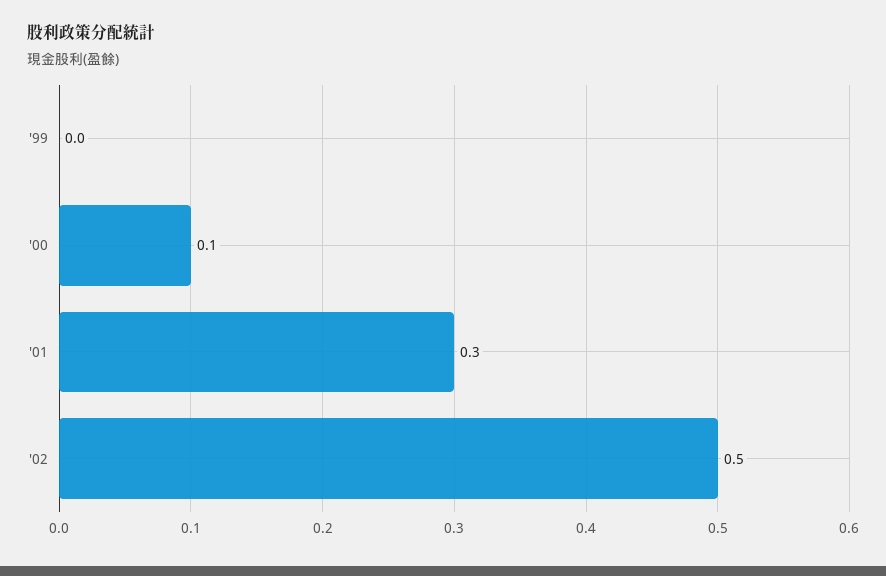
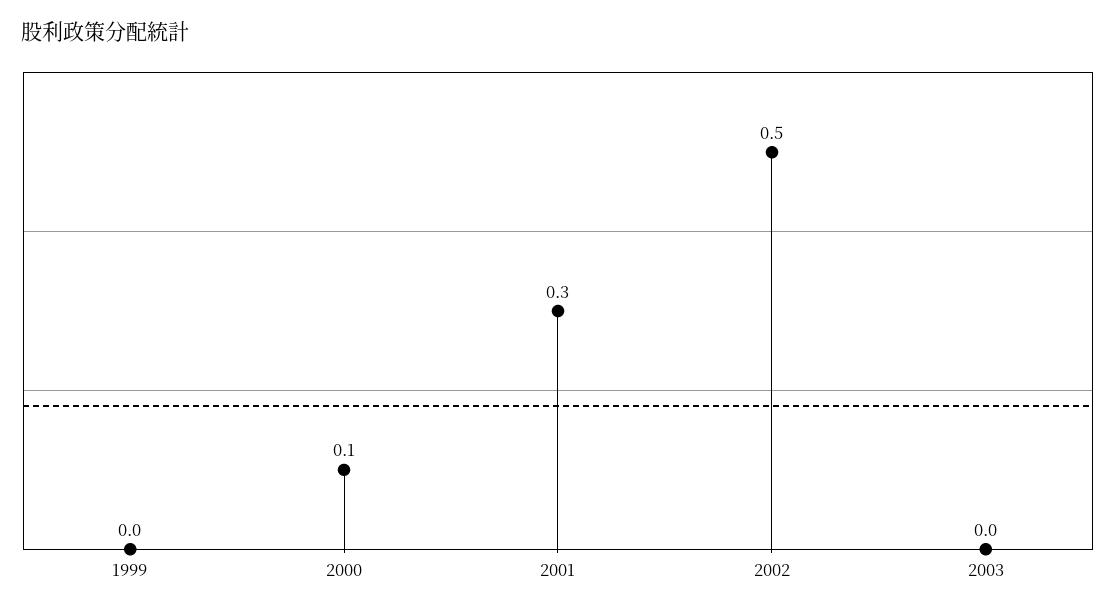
2003: none -> 0

